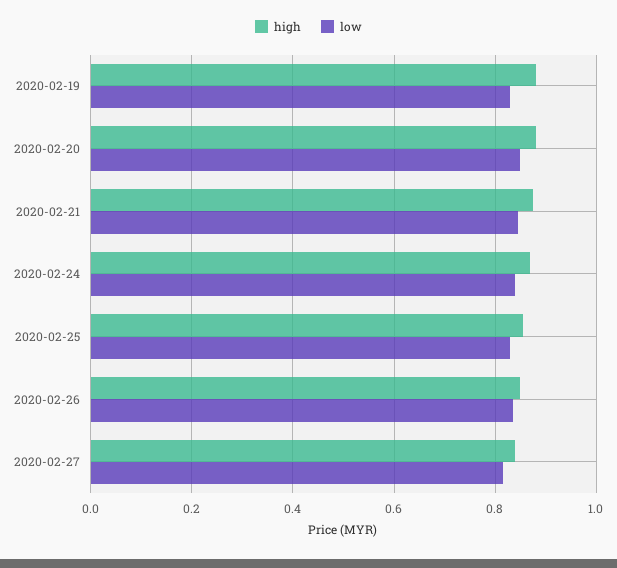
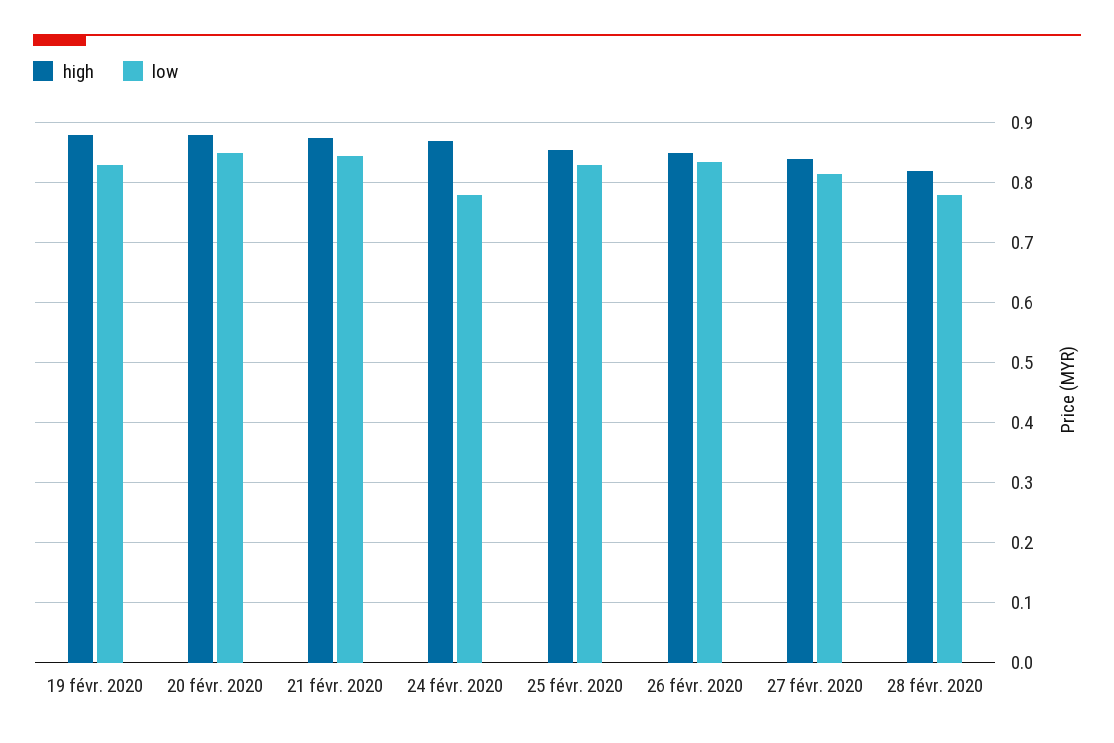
low, 2020-02-24: 0.84 -> 0.78
high, 28 févr. 2020: none -> 0.82
low, 28 févr. 2020: none -> 0.78

